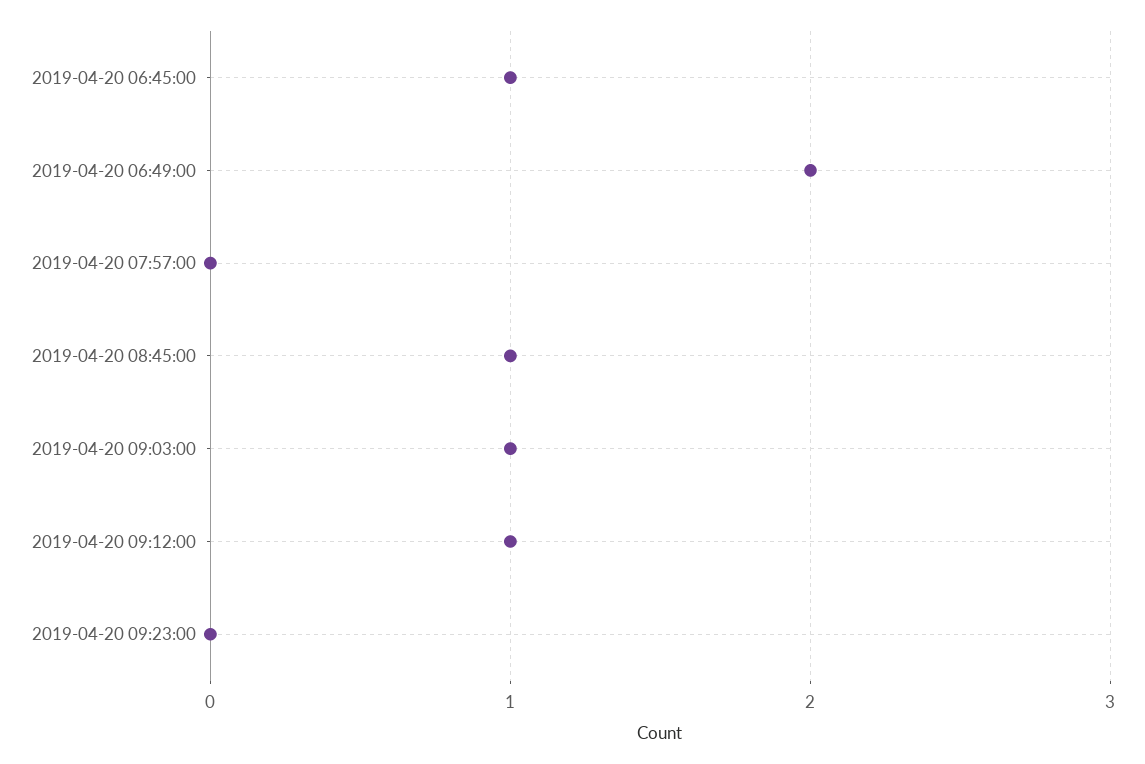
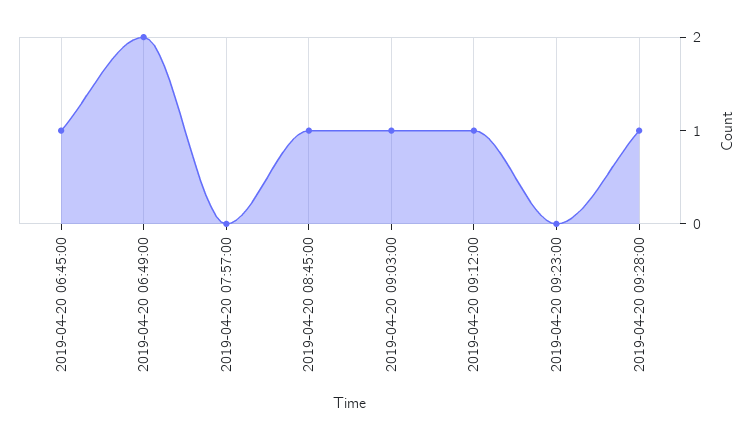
2019-04-20 09:28:00: none -> 1

